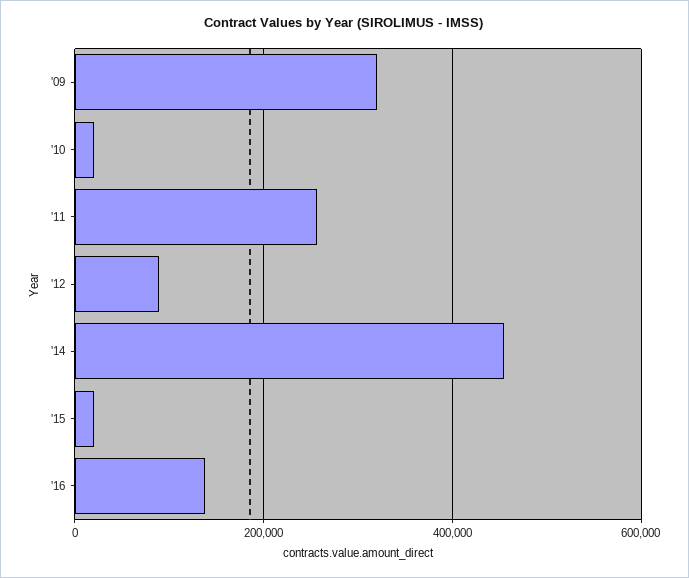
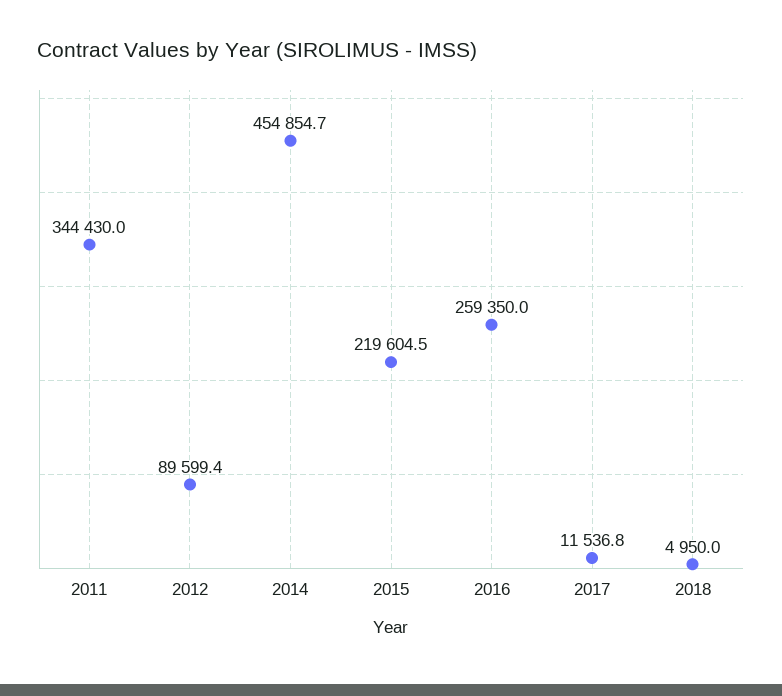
'09: 320000 -> none
'10: 20000 -> none
'11: 260000 -> 344430
'15: 20000 -> 219604.5
'16: 140000 -> 259350
2017: none -> 11536.8
2018: none -> 4950

